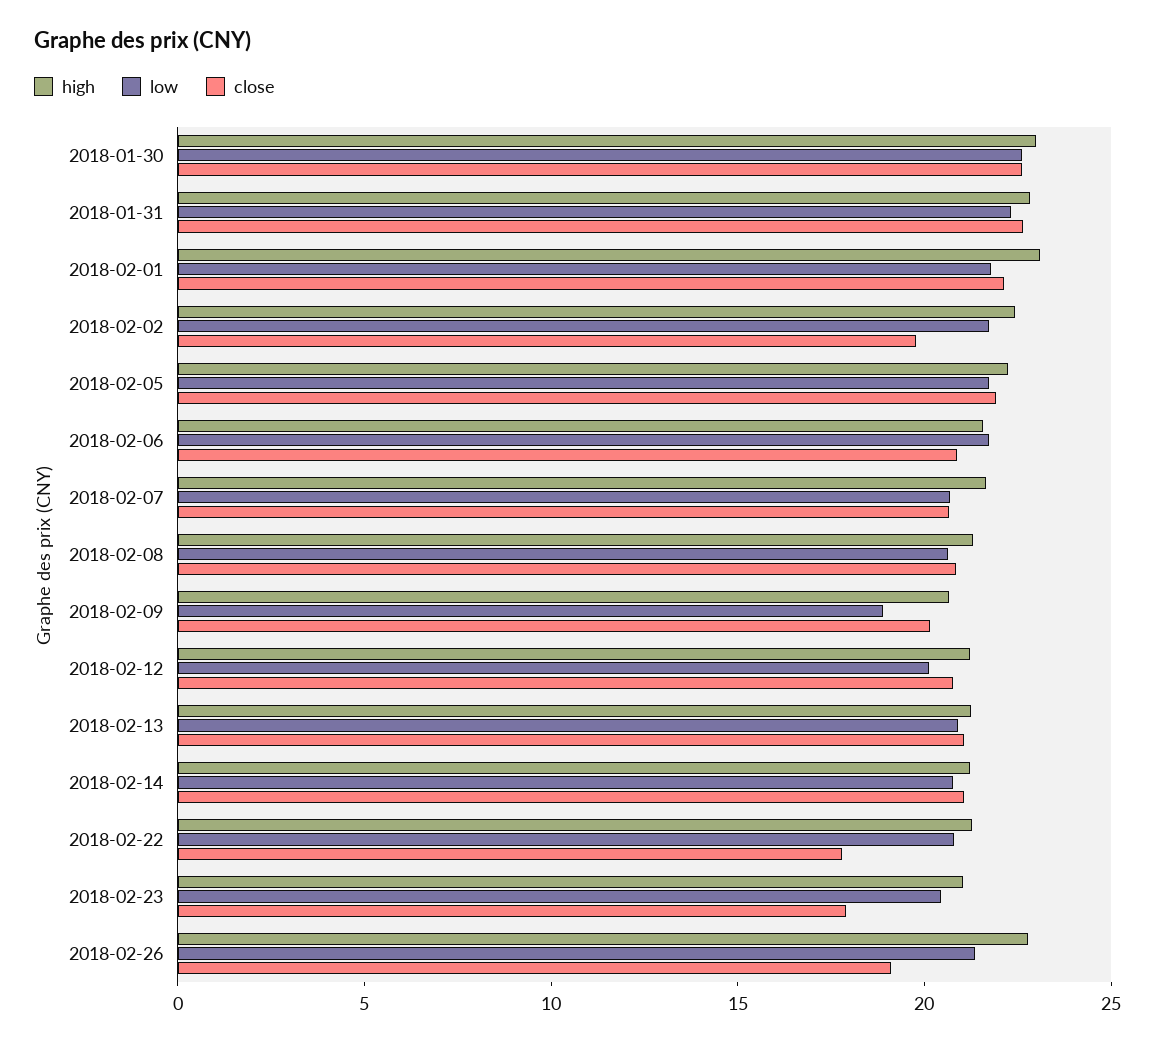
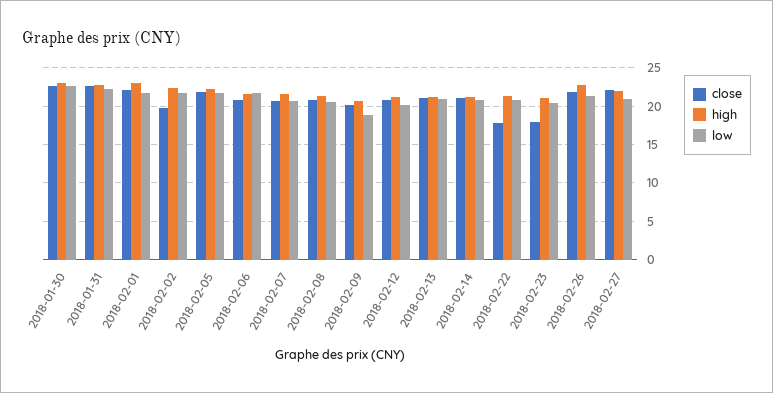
close, 2018-02-26: 19 -> 22
close, 2018-02-27: none -> 22
high, 2018-02-27: none -> 22
low, 2018-02-27: none -> 21

